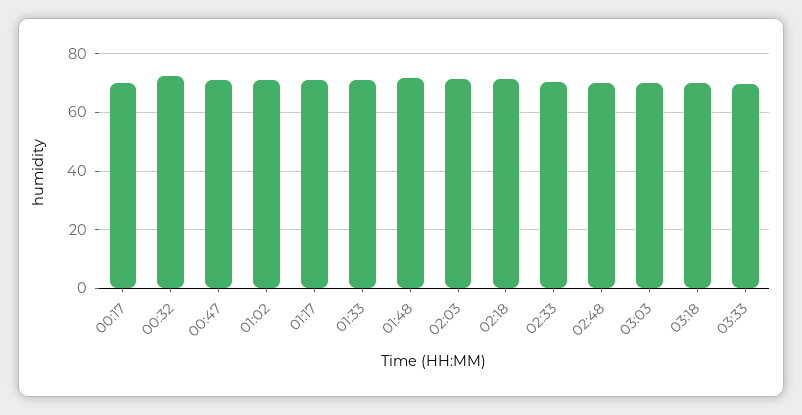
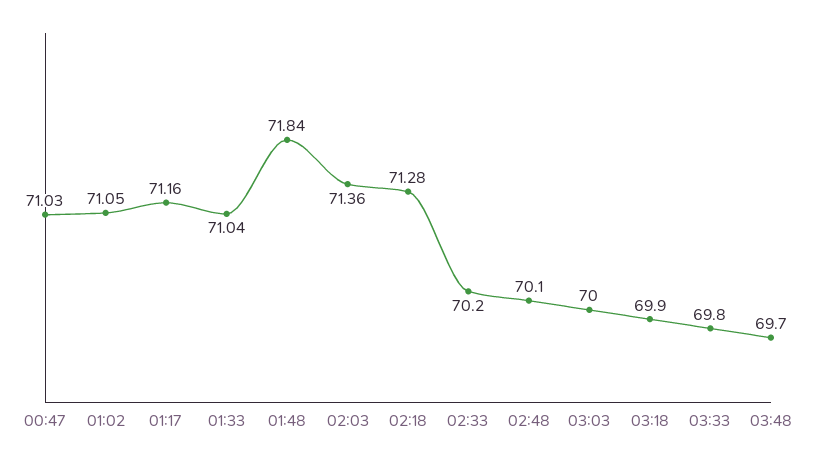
00:17: 70 -> none
00:32: 72.5 -> none
03:48: none -> 69.7

